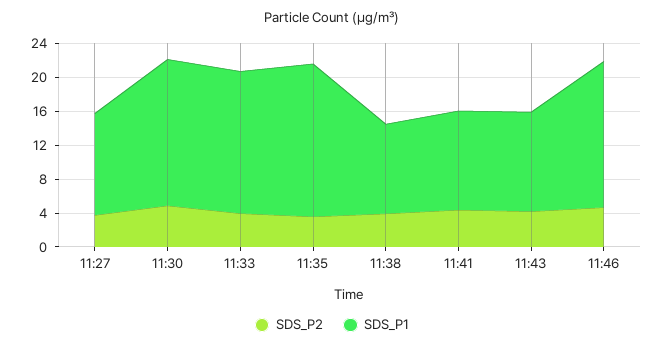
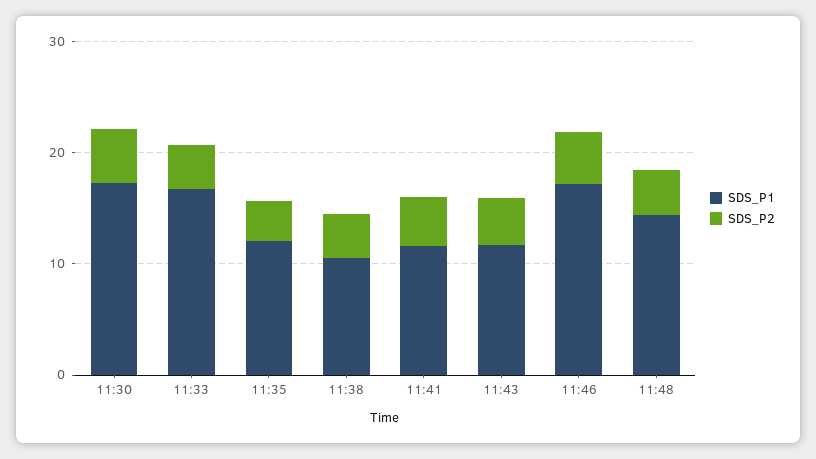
SDS_P2, 11:27: 4 -> none
SDS_P1, 11:27: 12 -> none
SDS_P1, 11:35: 18 -> 12
SDS_P1, 11:48: none -> 14
SDS_P2, 11:48: none -> 4

